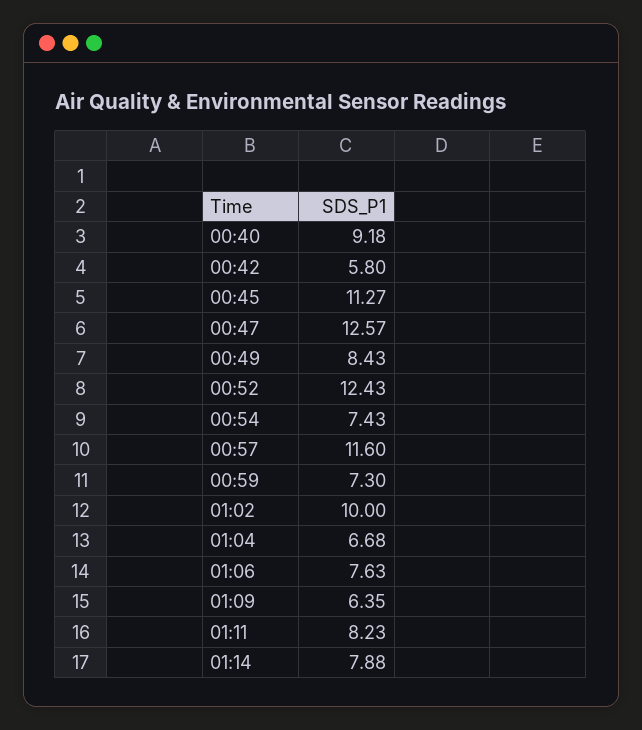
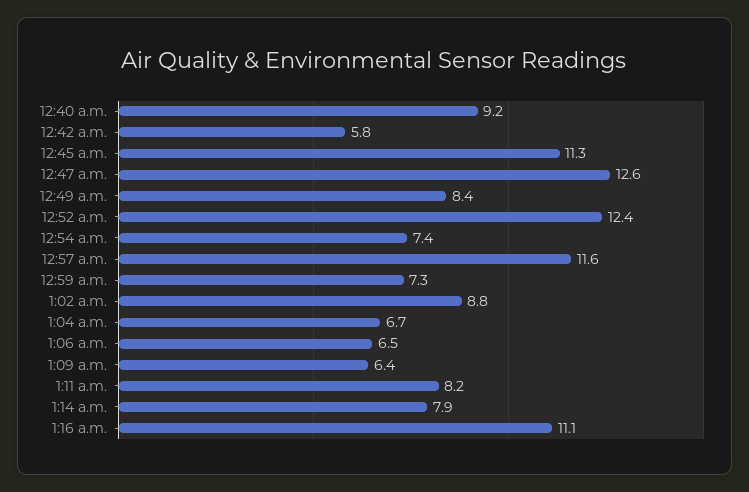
01:02: 10 -> 8.8
01:06: 7.63 -> 6.5
1:16 a.m.: none -> 11.1

